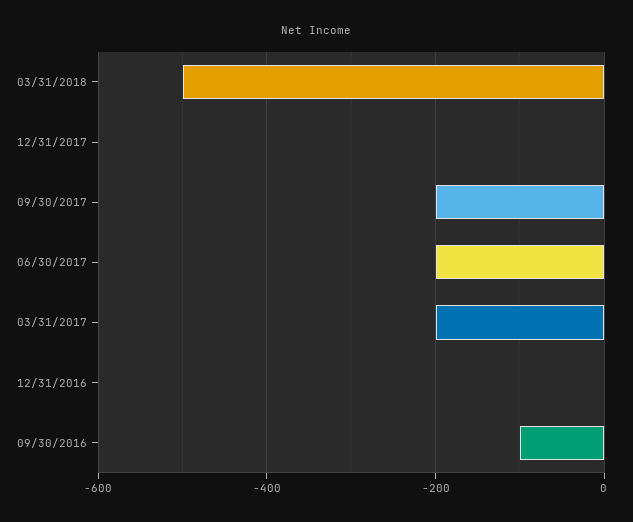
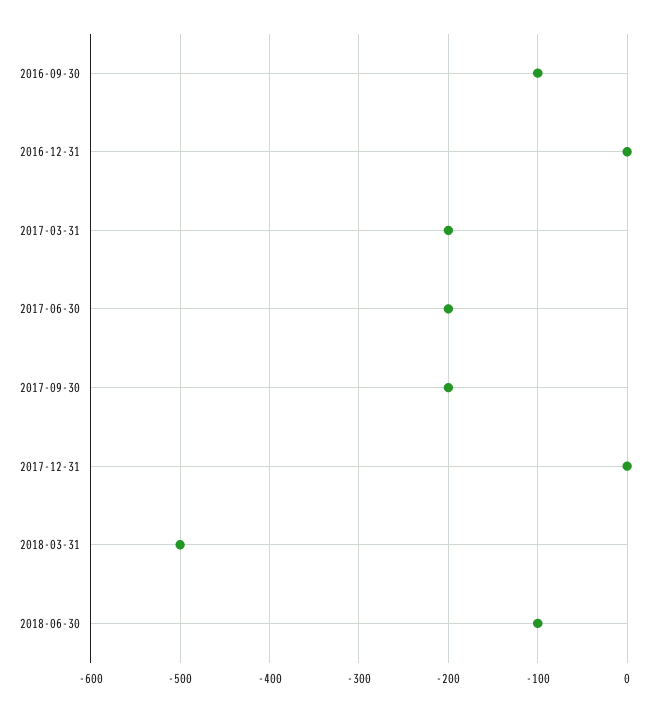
2018-06-30: none -> -100

